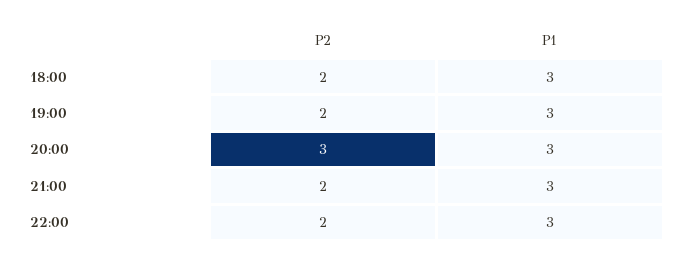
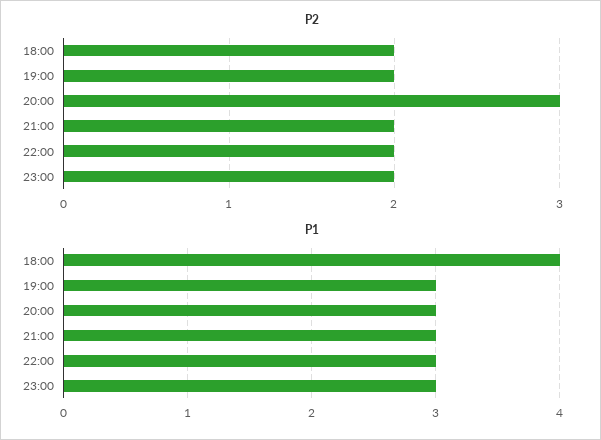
P1, 18:00: 3 -> 4
P2, 23:00: none -> 2
P1, 23:00: none -> 3

